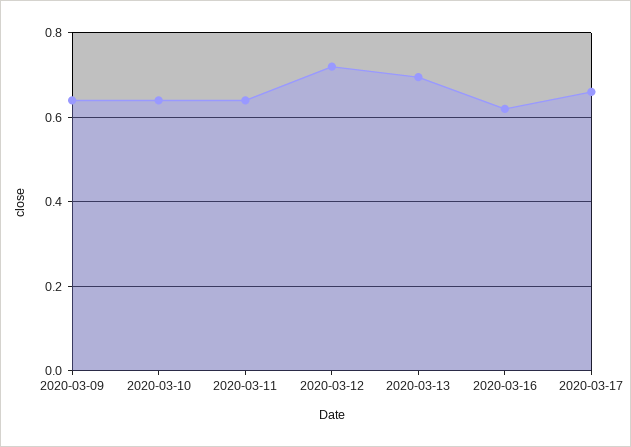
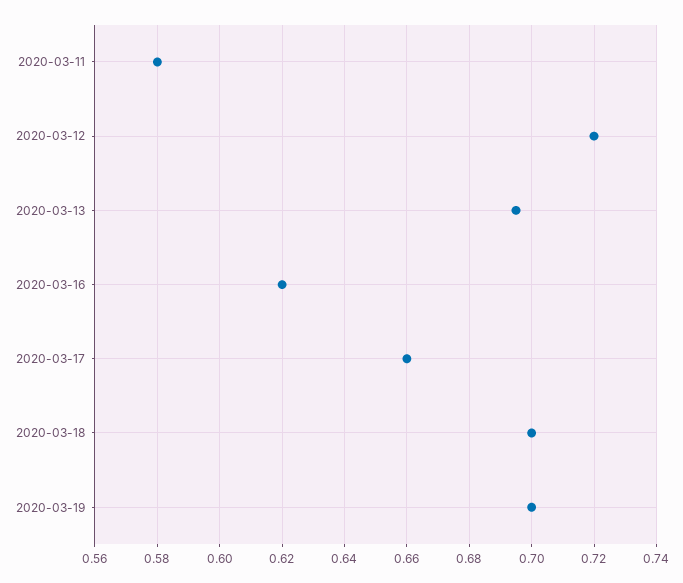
2020-03-09: 0.64 -> none
2020-03-10: 0.64 -> none
2020-03-11: 0.64 -> 0.58
2020-03-18: none -> 0.7
2020-03-19: none -> 0.7

